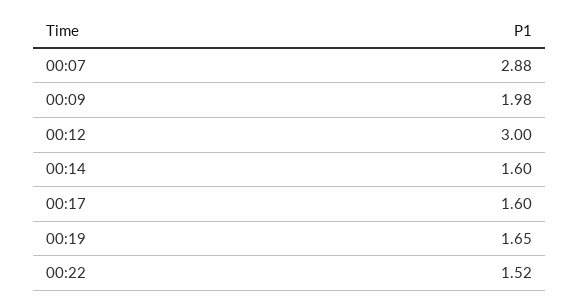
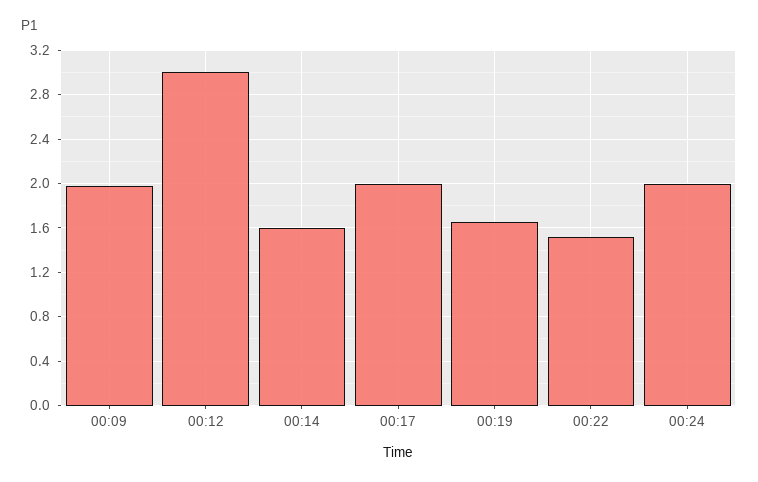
00:07: 2.88 -> none
00:17: 1.6 -> 2
00:24: none -> 2

